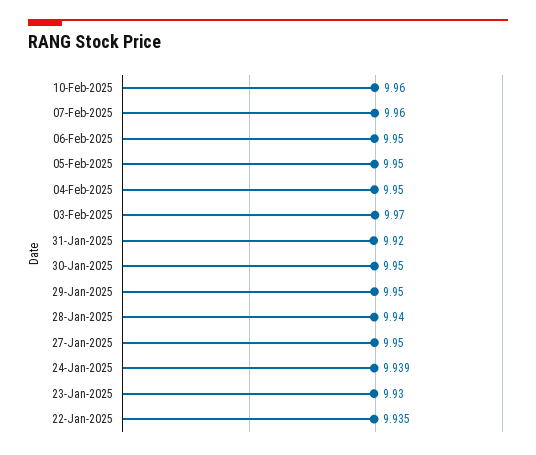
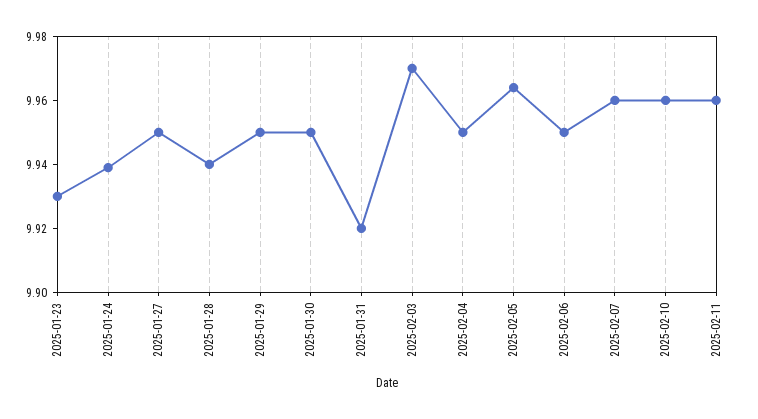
05-Feb-2025: 9.95 -> 9.965
22-Jan-2025: 9.935 -> none
2025-02-11: none -> 9.96

